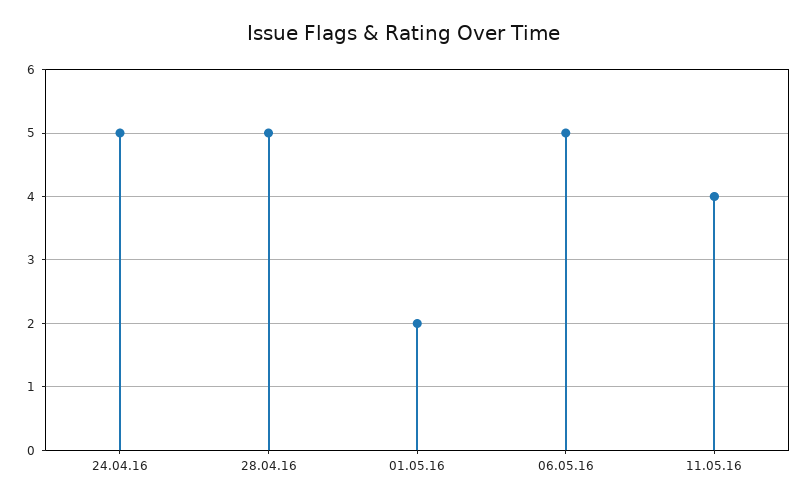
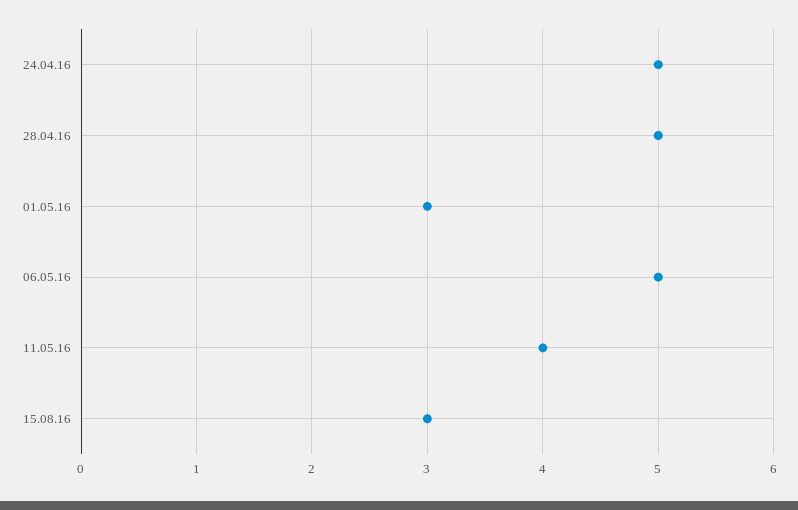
01.05.16: 2 -> 3
15.08.16: none -> 3

